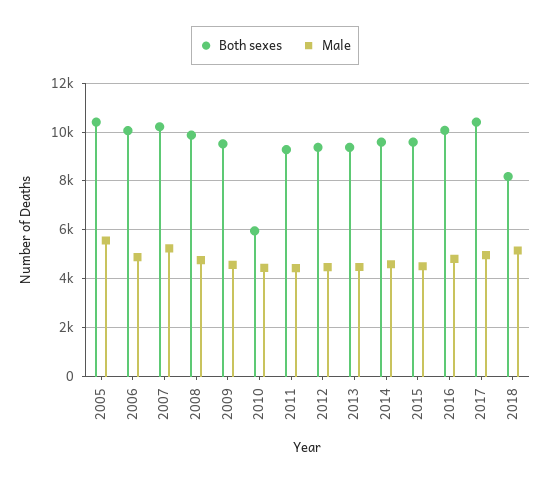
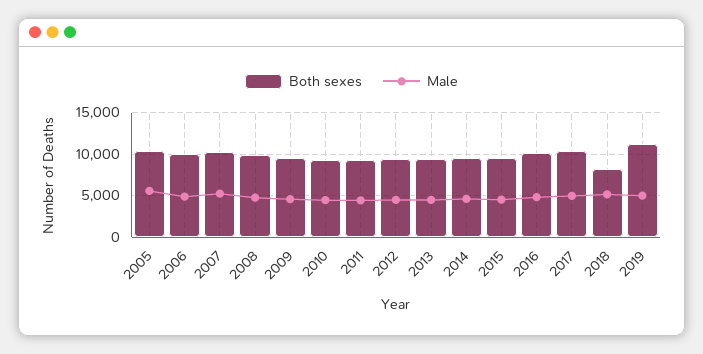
Both sexes, 2010: 6000 -> 9000
Both sexes, 2019: none -> 11000
Male, 2019: none -> 5000

